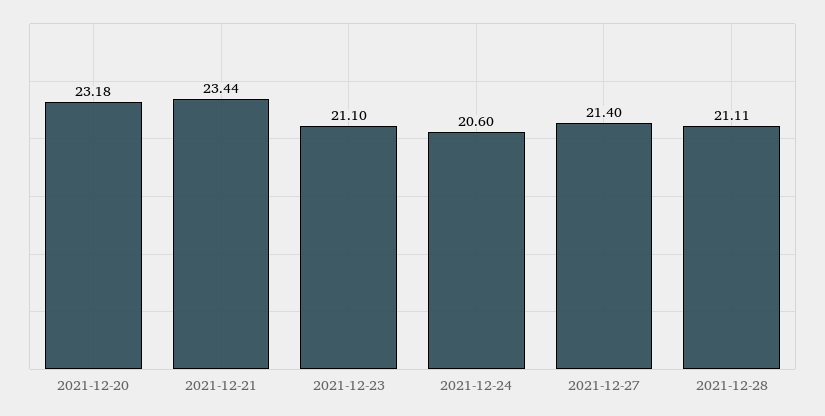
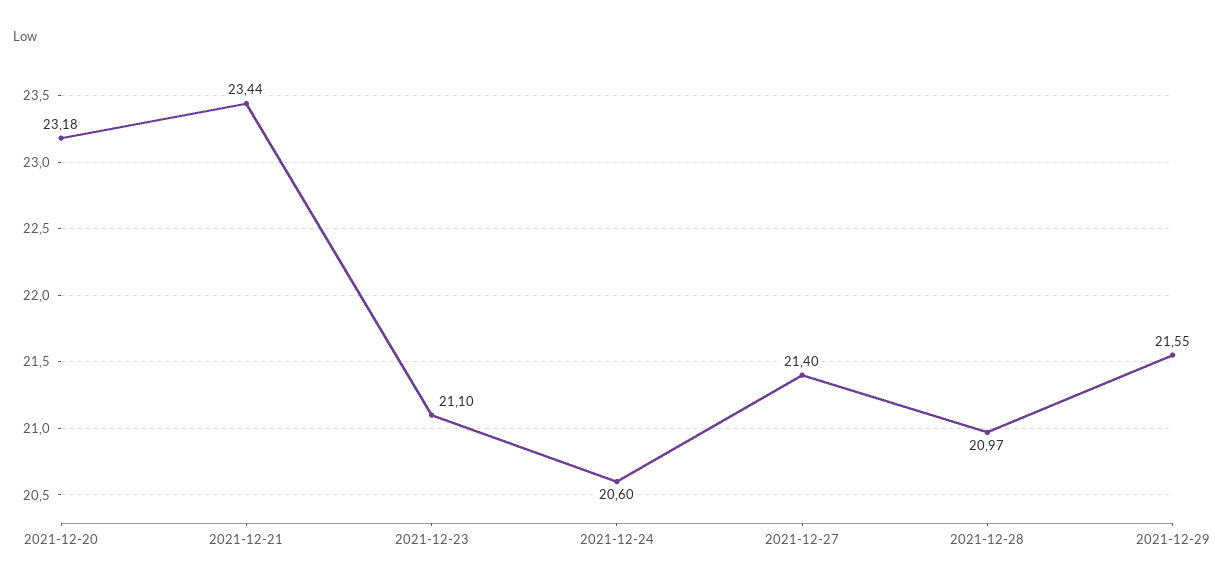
2021-12-28: 21.11 -> 20.97
2021-12-29: none -> 21.55

